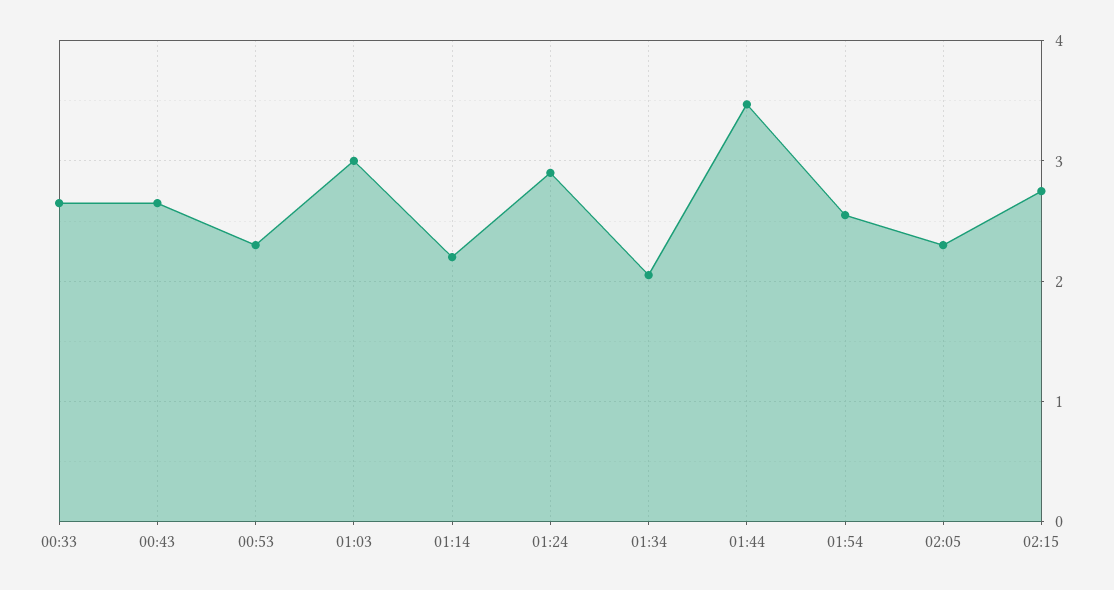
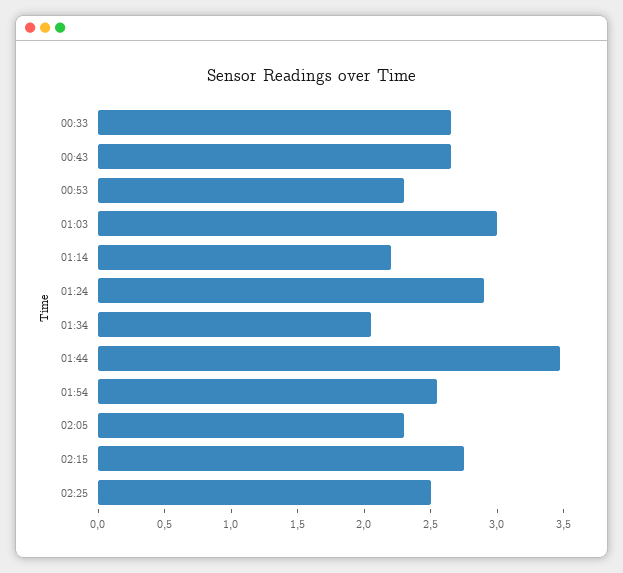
02:25: none -> 2.5

